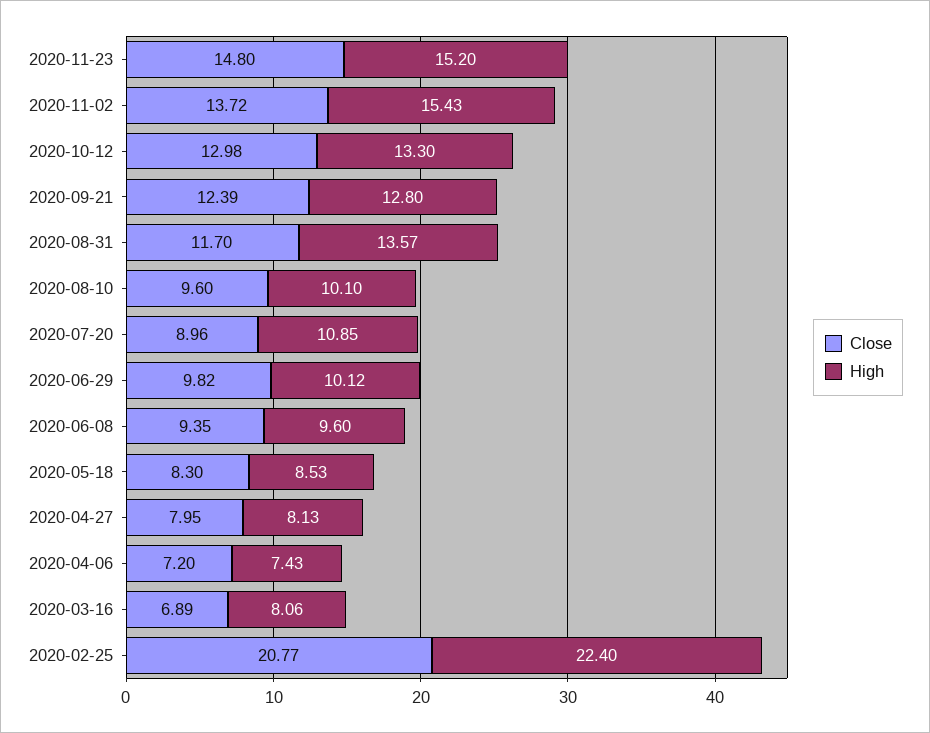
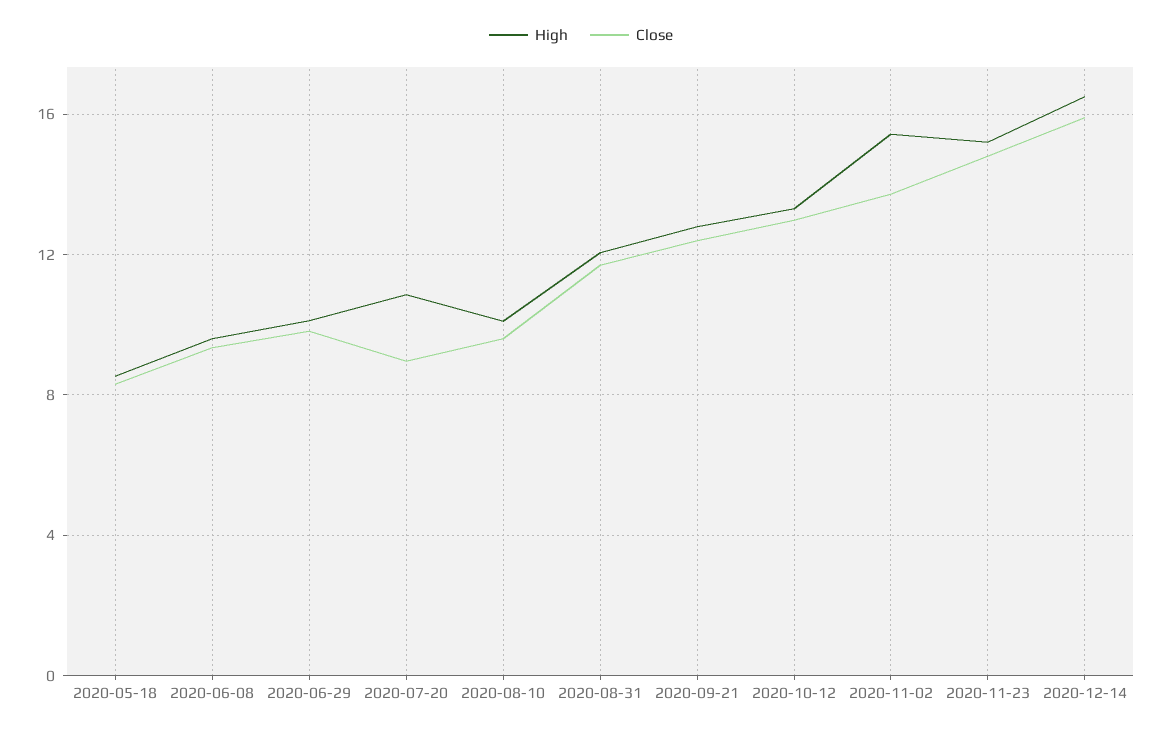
High, 2020-08-31: 13.57 -> 12
Close, 2020-04-27: 7.95 -> none
High, 2020-04-27: 8.13 -> none
Close, 2020-04-06: 7.2 -> none
High, 2020-04-06: 7.43 -> none
Close, 2020-03-16: 6.89 -> none
High, 2020-03-16: 8.06 -> none
Close, 2020-02-25: 20.77 -> none
High, 2020-02-25: 22.4 -> none
High, 2020-12-14: none -> 16.5
Close, 2020-12-14: none -> 16

